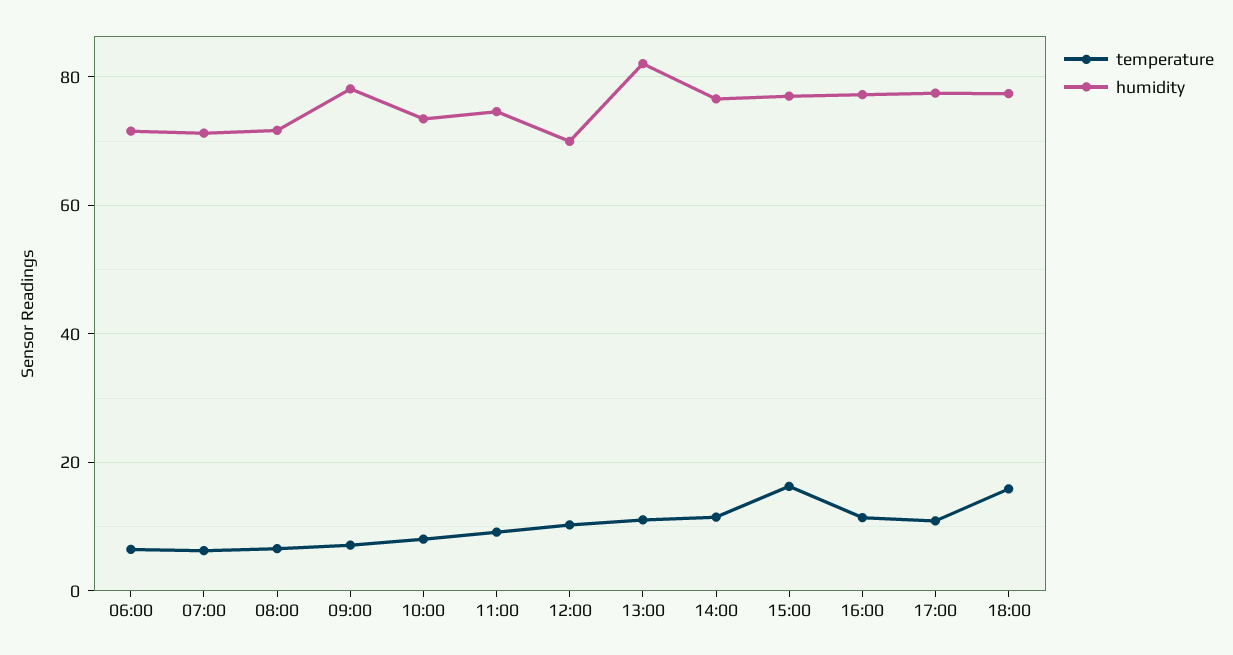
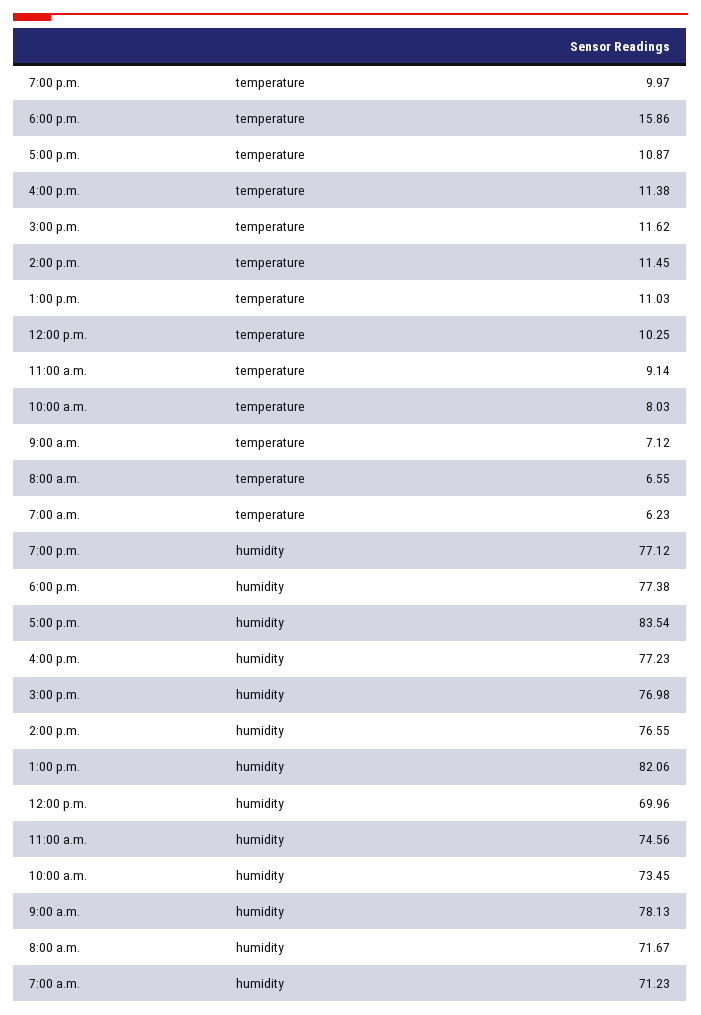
temperature, 06:00: 6 -> none
humidity, 06:00: 72 -> none
temperature, 15:00: 16 -> 11.62
humidity, 17:00: 78 -> 83.54
temperature, 7:00 p.m.: none -> 9.97
humidity, 7:00 p.m.: none -> 77.12

